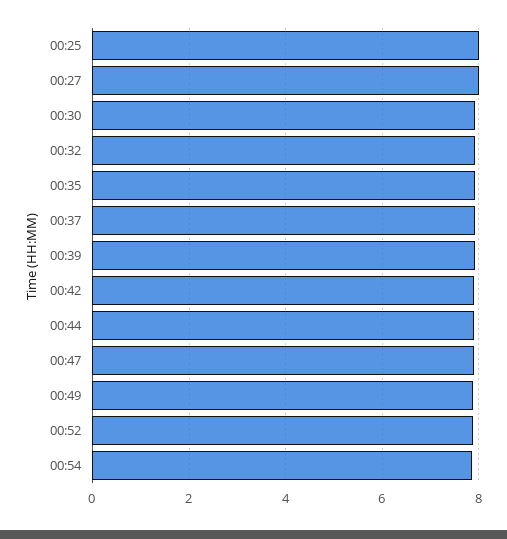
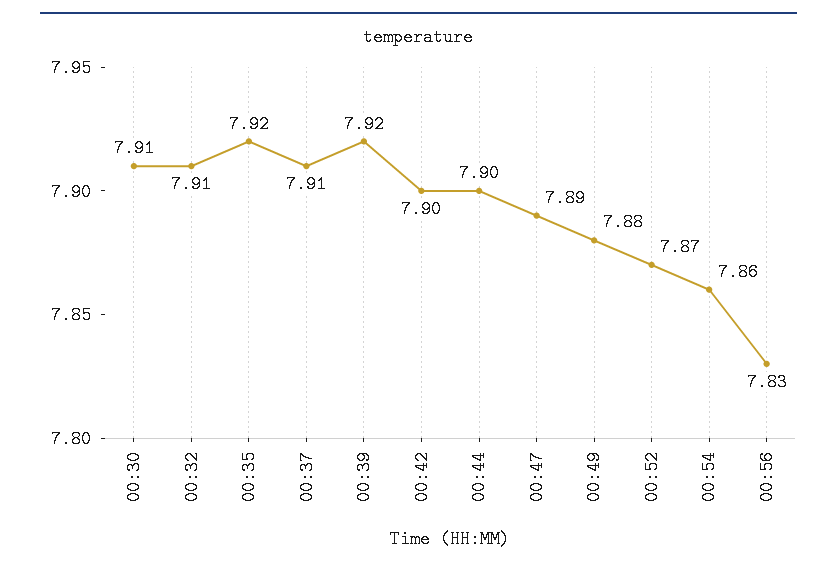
00:25: 8 -> none
00:27: 8 -> none
00:56: none -> 7.83

